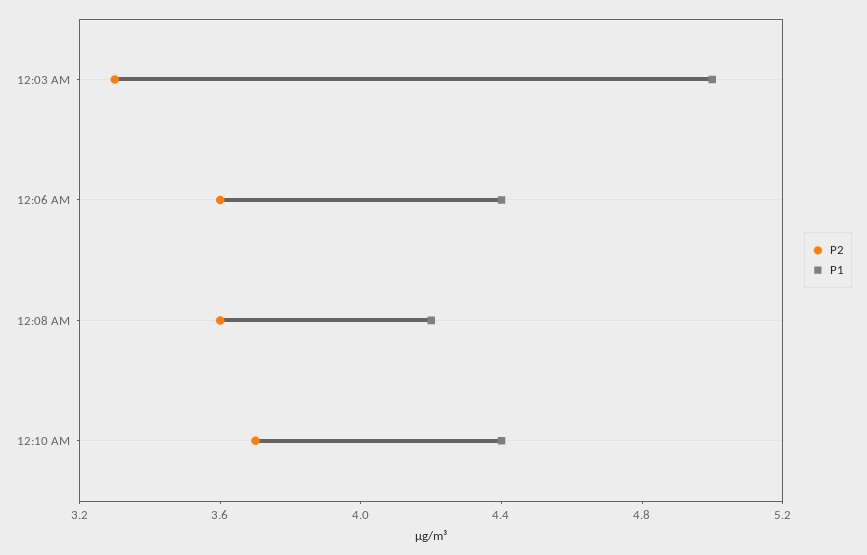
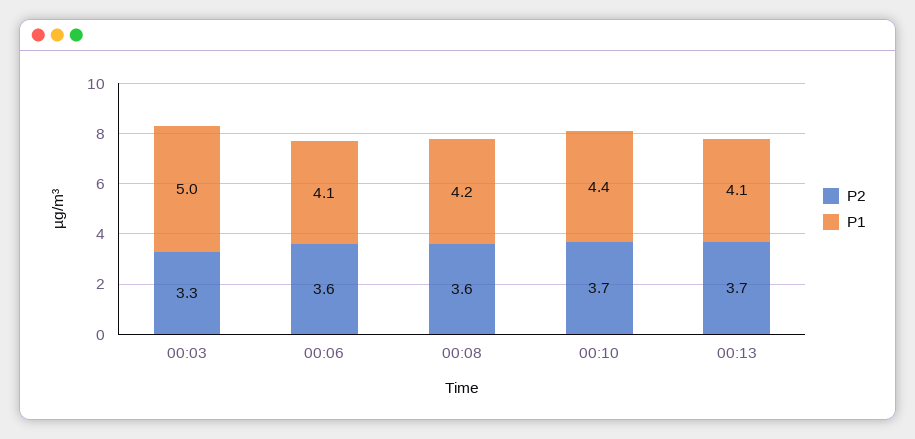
P1, 12:06 AM: 4.4 -> 4.1
P2, 00:13: none -> 3.7
P1, 00:13: none -> 4.1

